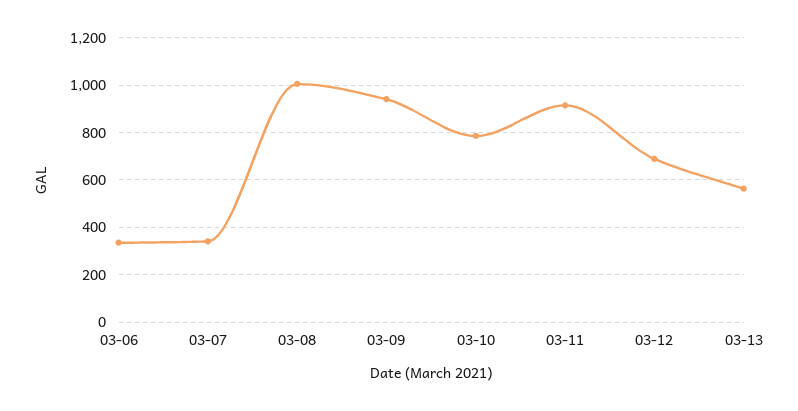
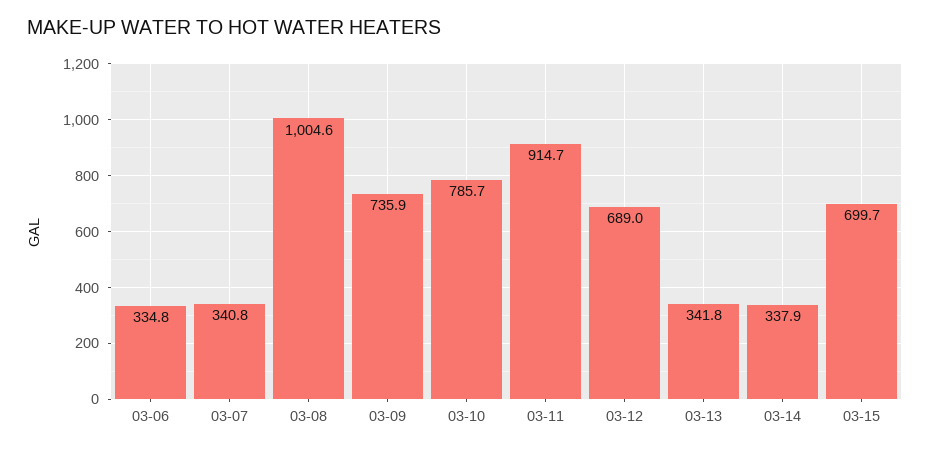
03-09: 950 -> 735.9
03-13: 550 -> 341.8
03-14: none -> 337.9
03-15: none -> 699.7

